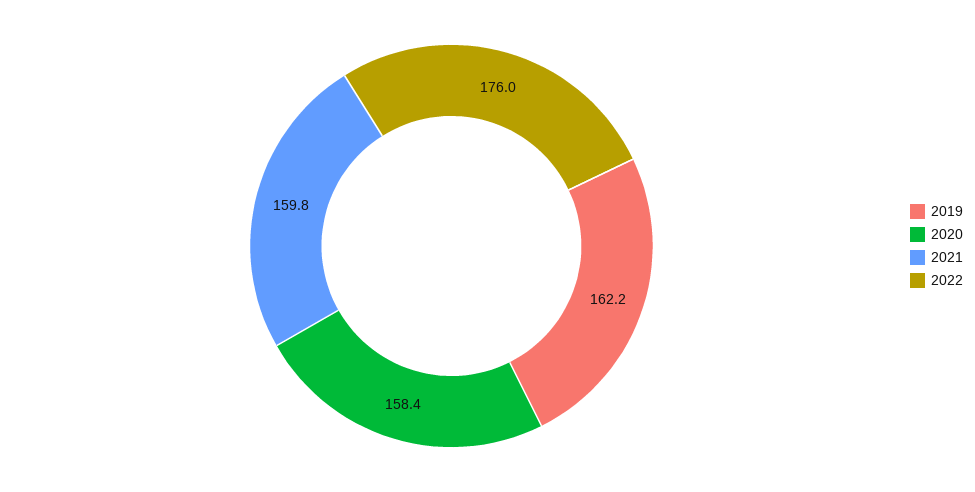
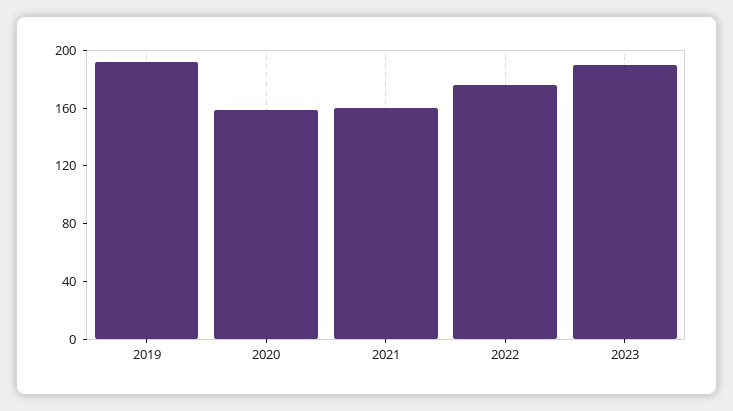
2019: 162.2 -> 190
2023: none -> 190

